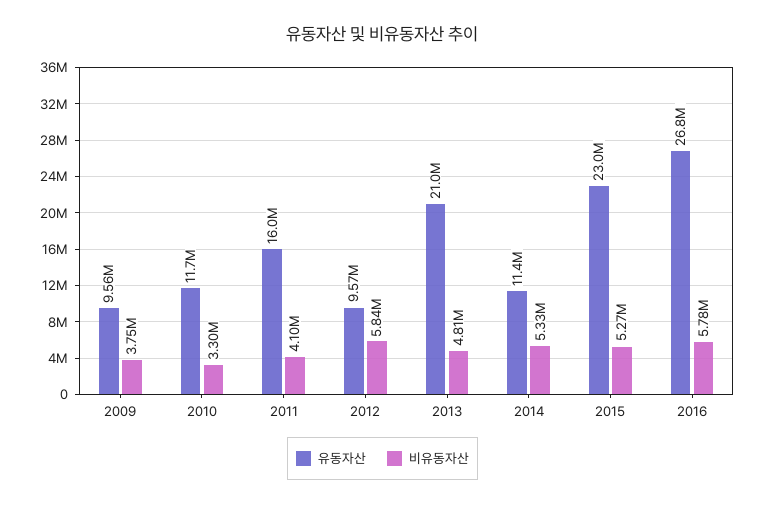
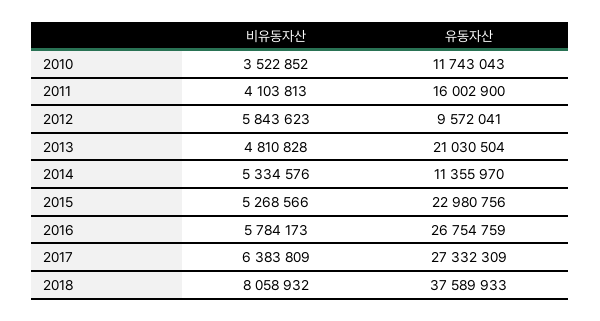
유동자산, 2009: 9560000 -> none
비유동자산, 2009: 3750000 -> none
비유동자산, 2010: 3300000 -> 3522852
비유동자산, 2017: none -> 6383809
유동자산, 2017: none -> 27332309
비유동자산, 2018: none -> 8058932
유동자산, 2018: none -> 37589933

